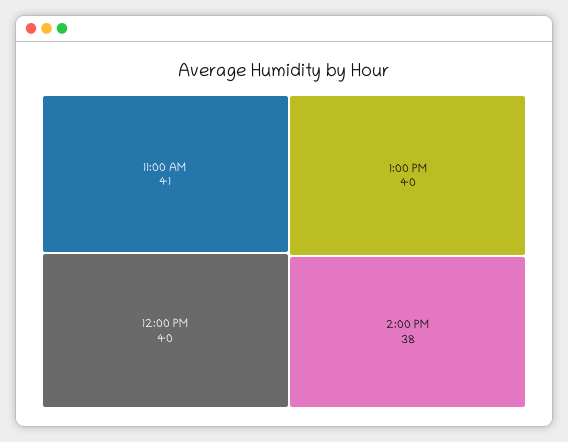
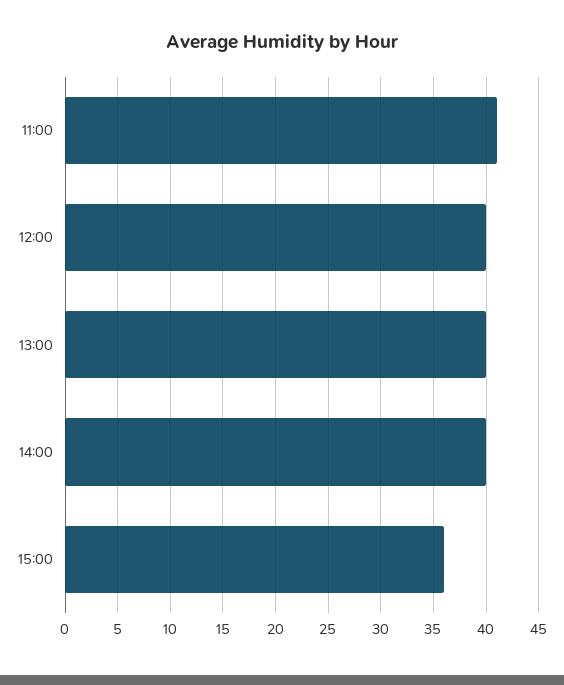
2:00 PM: 38 -> 40
15:00: none -> 36

